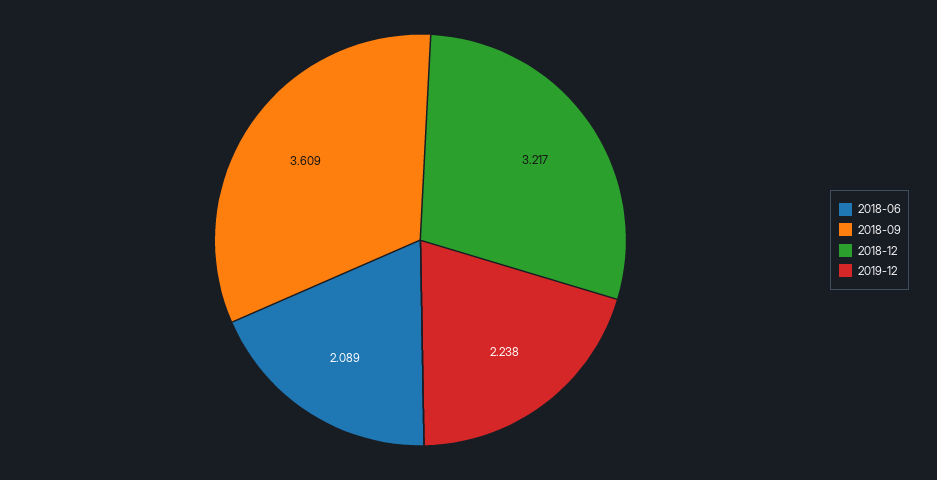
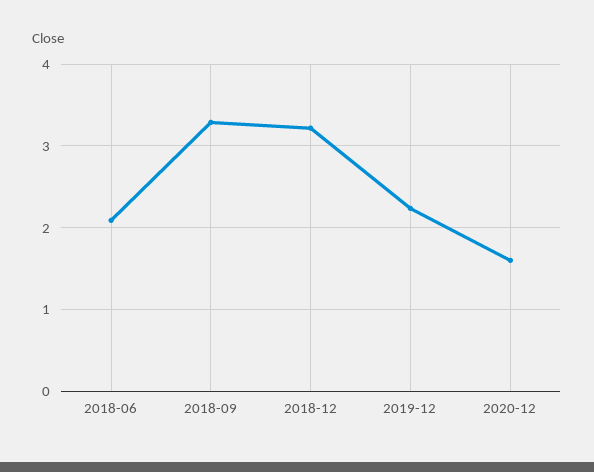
2018-09: 3.609 -> 3.3
2020-12: none -> 1.6

